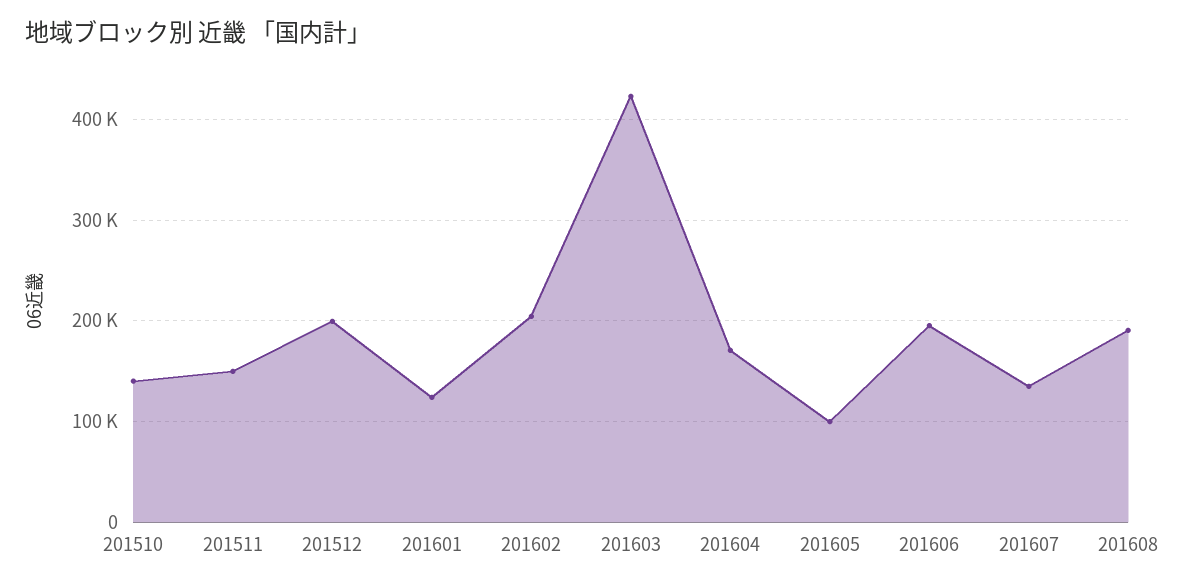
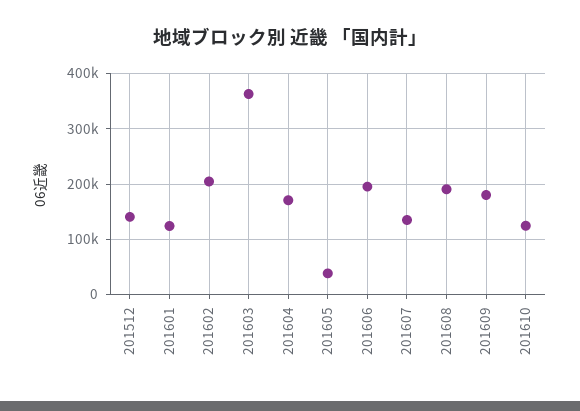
201510: 140000 -> none
201511: 150000 -> none
201512: 200000 -> 140000
201603: 420000 -> 360000
201605: 100000 -> 40000
201609: none -> 180000
201610: none -> 120000

